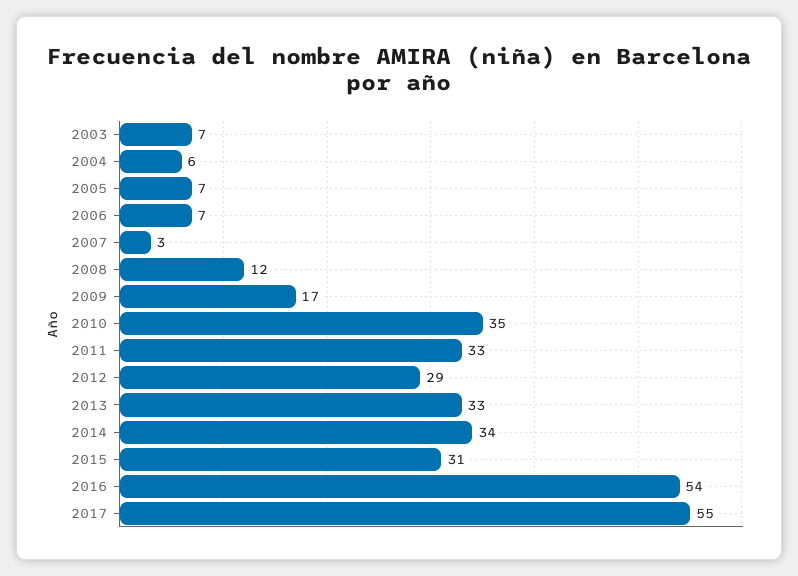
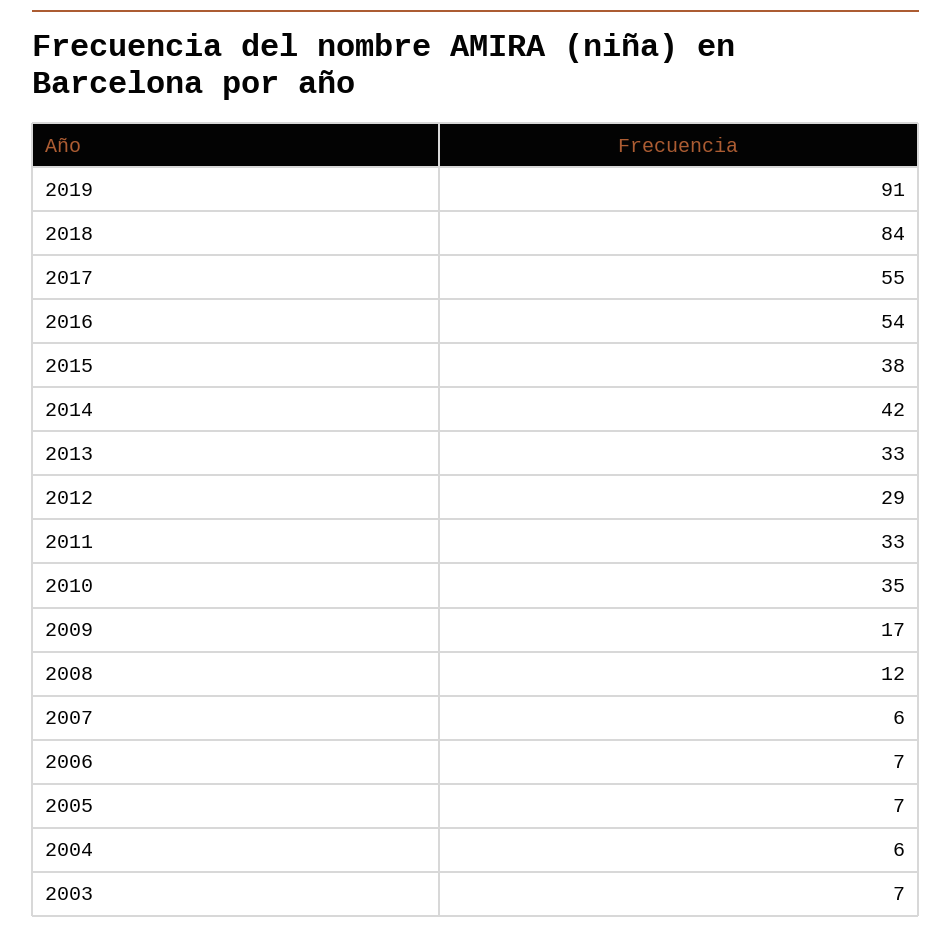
2007: 3 -> 6
2014: 34 -> 42
2015: 31 -> 38
2019: none -> 91
2018: none -> 84

